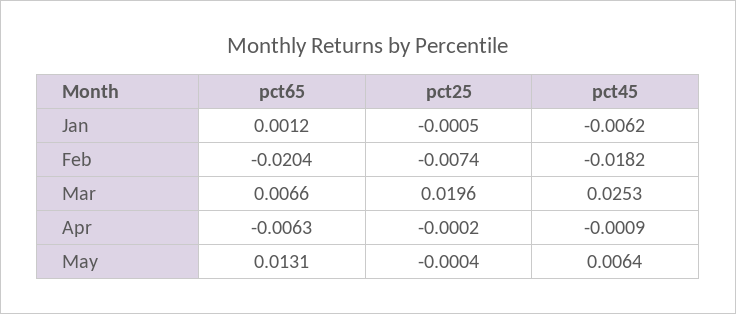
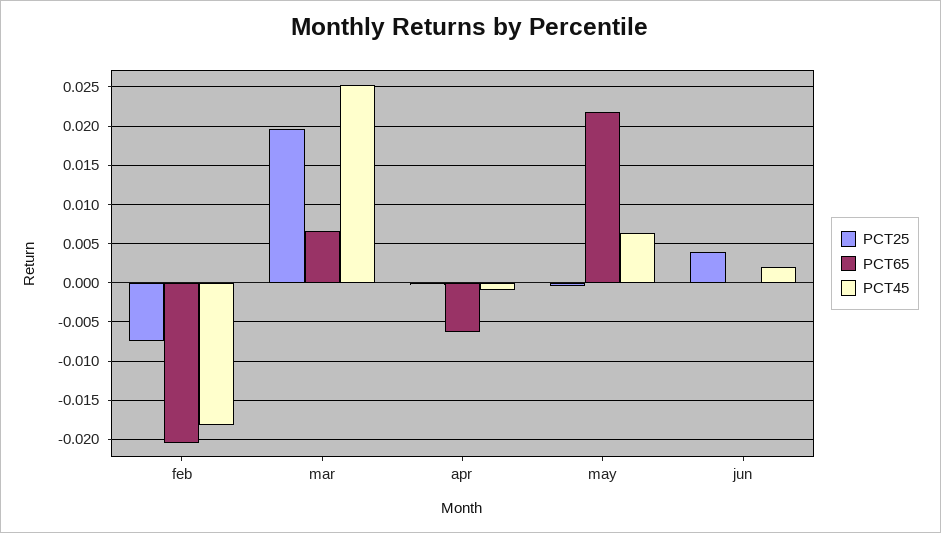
pct65, Jan: 0.0012 -> none
pct25, Jan: -0.0005 -> none
pct45, Jan: -0.0062 -> none
pct65, May: 0.0131 -> 0.022
pct25, jun: none -> 0.004
pct65, jun: none -> 0
pct45, jun: none -> 0.002

